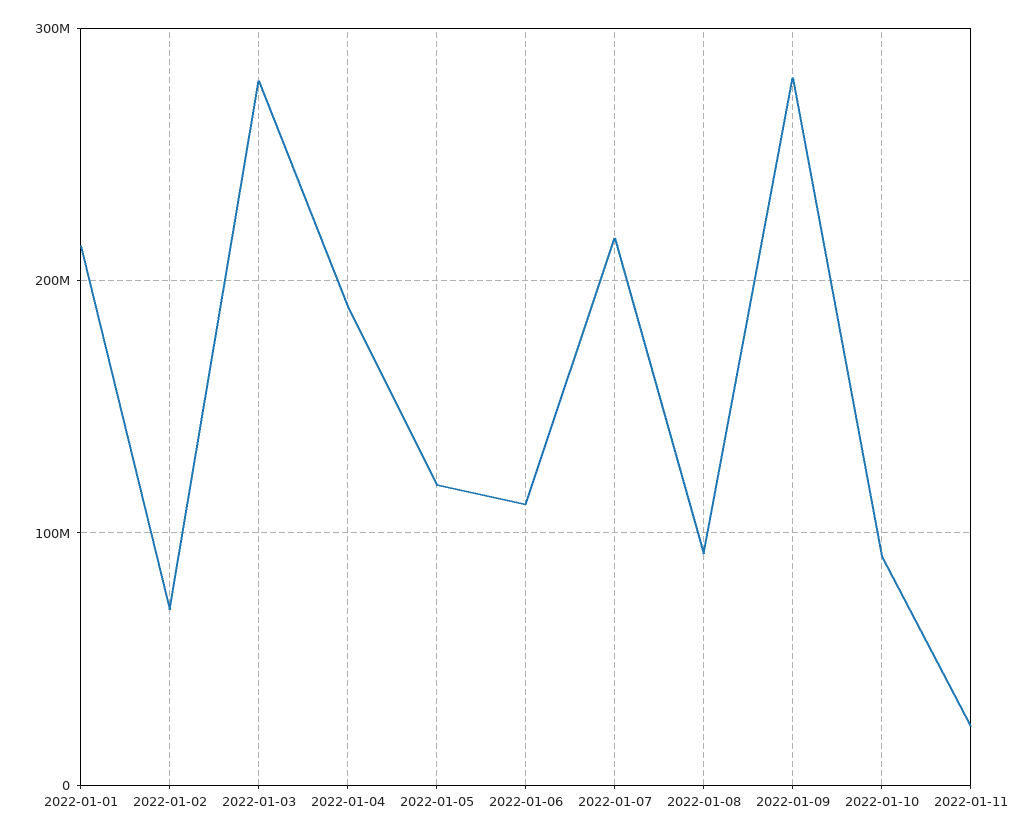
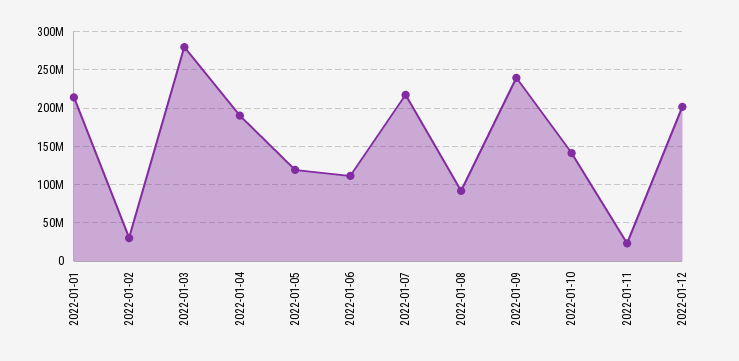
2022-01-02: 70000000 -> 30000000
2022-01-09: 280000000 -> 240000000
2022-01-10: 90000000 -> 140000000
2022-01-12: none -> 200000000

